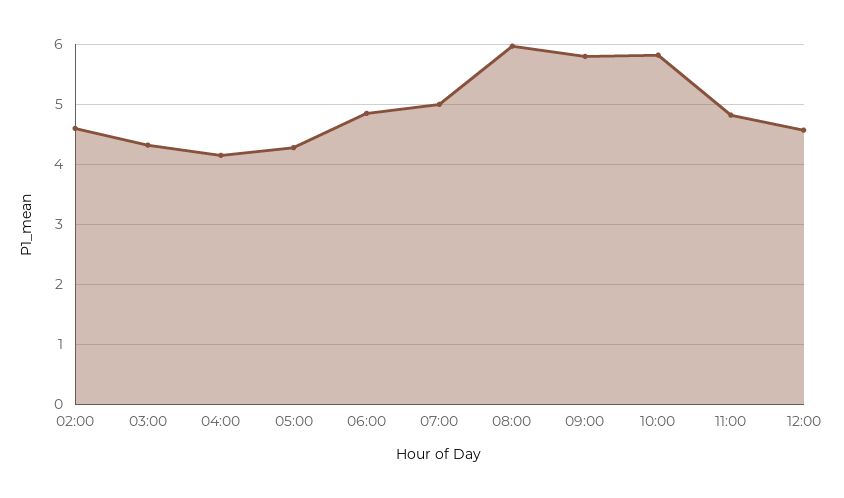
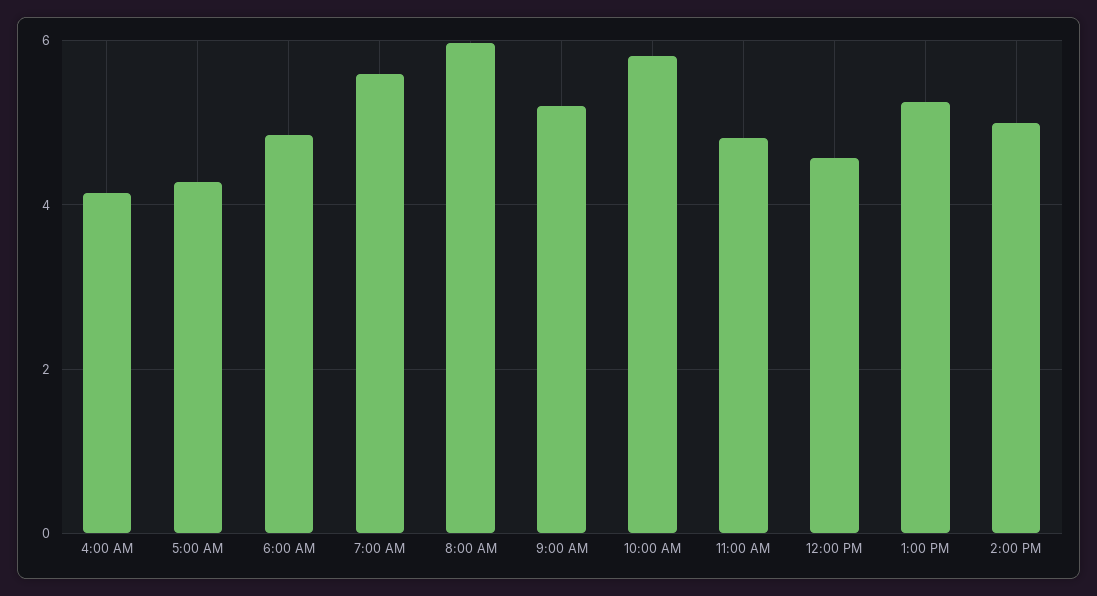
02:00: 4.6 -> none
03:00: 4.3 -> none
07:00: 5 -> 5.6
09:00: 5.8 -> 5.2
1:00 PM: none -> 5.2
2:00 PM: none -> 5

